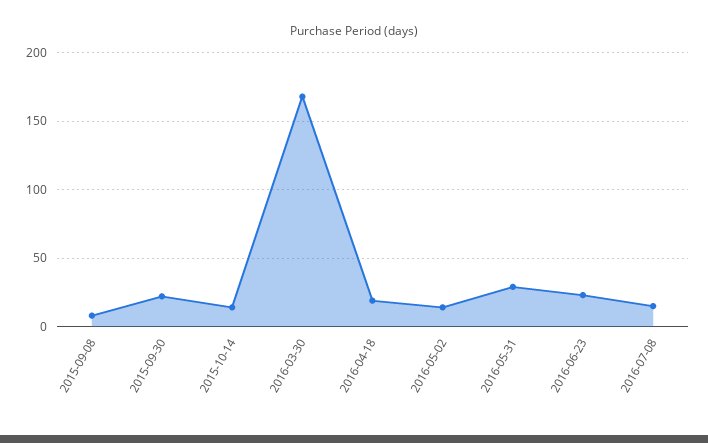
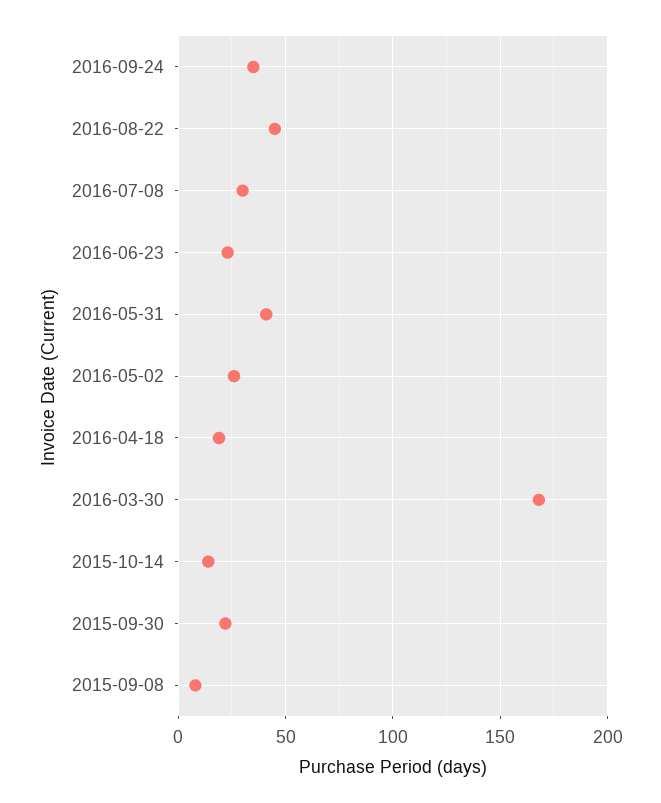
2016-05-02: 15 -> 25
2016-05-31: 30 -> 40
2016-07-08: 15 -> 30
2016-09-24: none -> 35
2016-08-22: none -> 45

